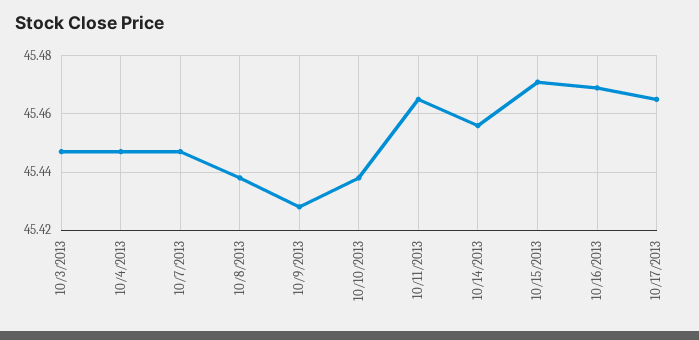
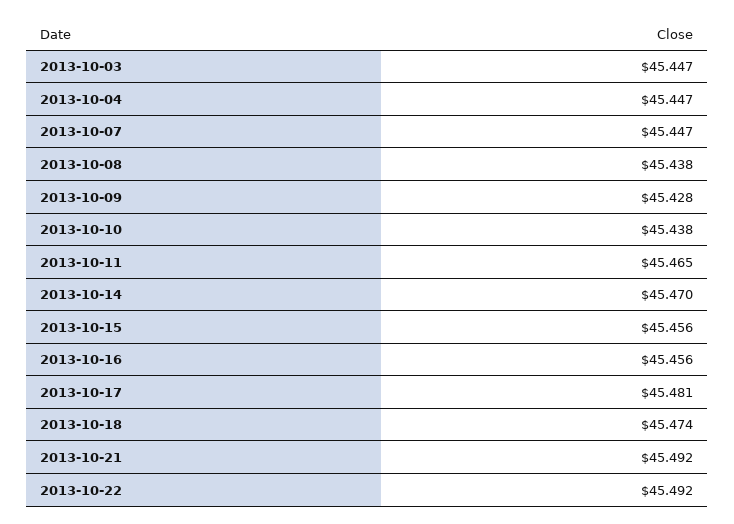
10/14/2013: 45.455 -> 45.47
10/15/2013: 45.47 -> 45.456
10/16/2013: 45.47 -> 45.456
10/17/2013: 45.465 -> 45.481
2013-10-18: none -> 45.474
2013-10-21: none -> 45.492
2013-10-22: none -> 45.492

